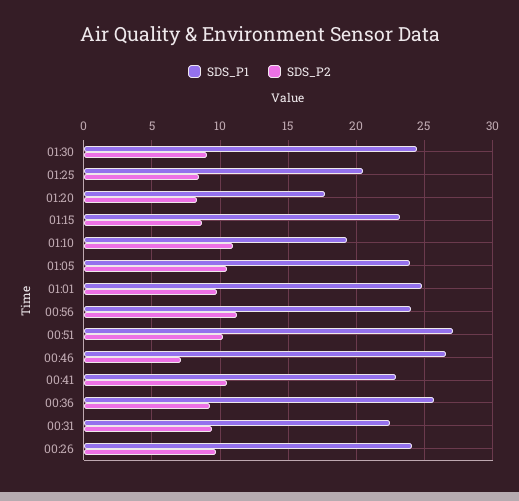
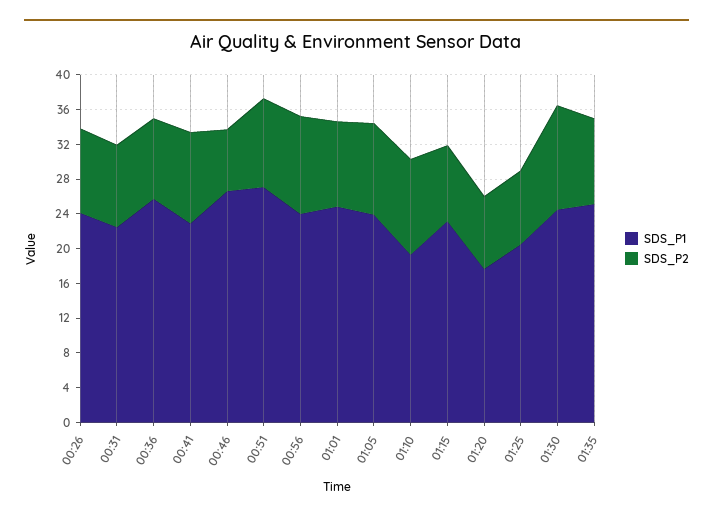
SDS_P2, 01:30: 9 -> 12
SDS_P1, 01:35: none -> 25
SDS_P2, 01:35: none -> 10

